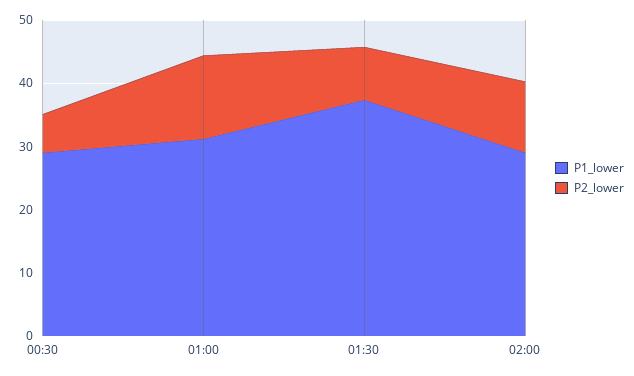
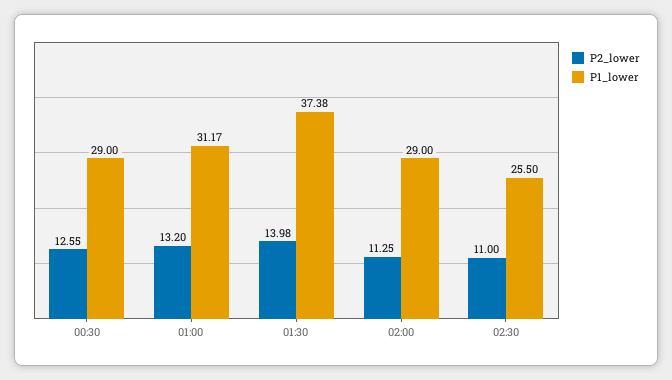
P2_lower, 00:30: 6 -> 12.55
P2_lower, 01:30: 8 -> 13.98
P2_lower, 02:30: none -> 11
P1_lower, 02:30: none -> 25.5

